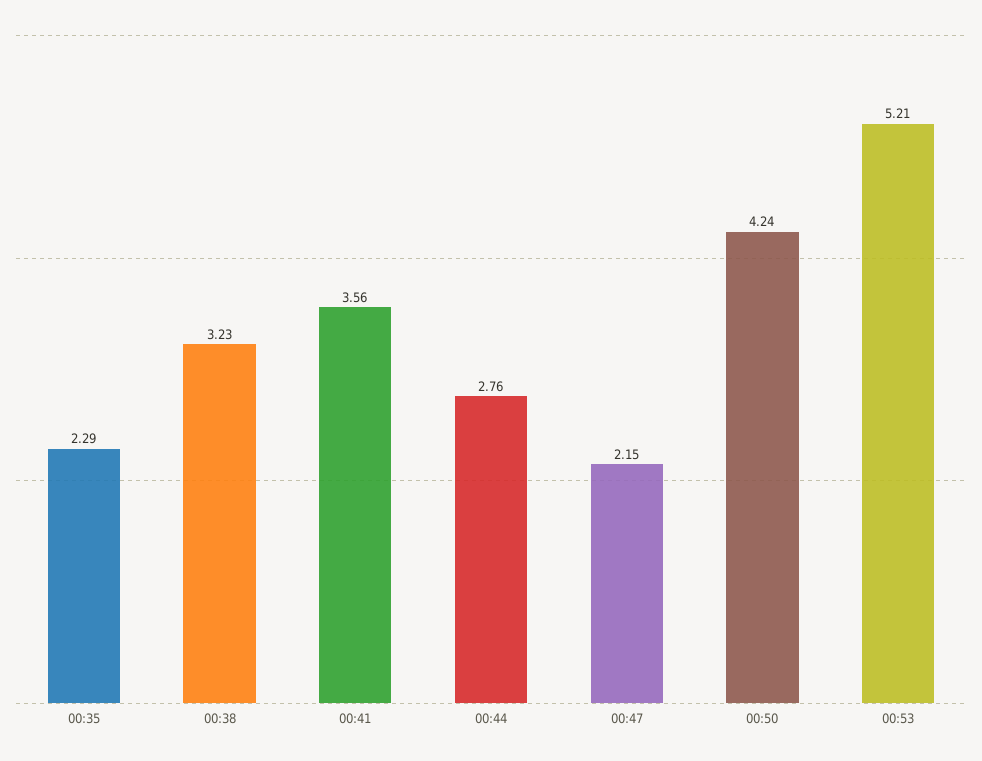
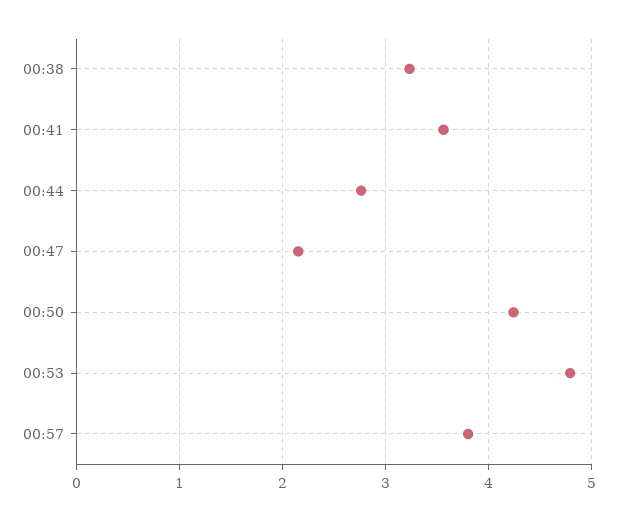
00:35: 2.29 -> none
00:53: 5.21 -> 4.8
00:57: none -> 3.8

